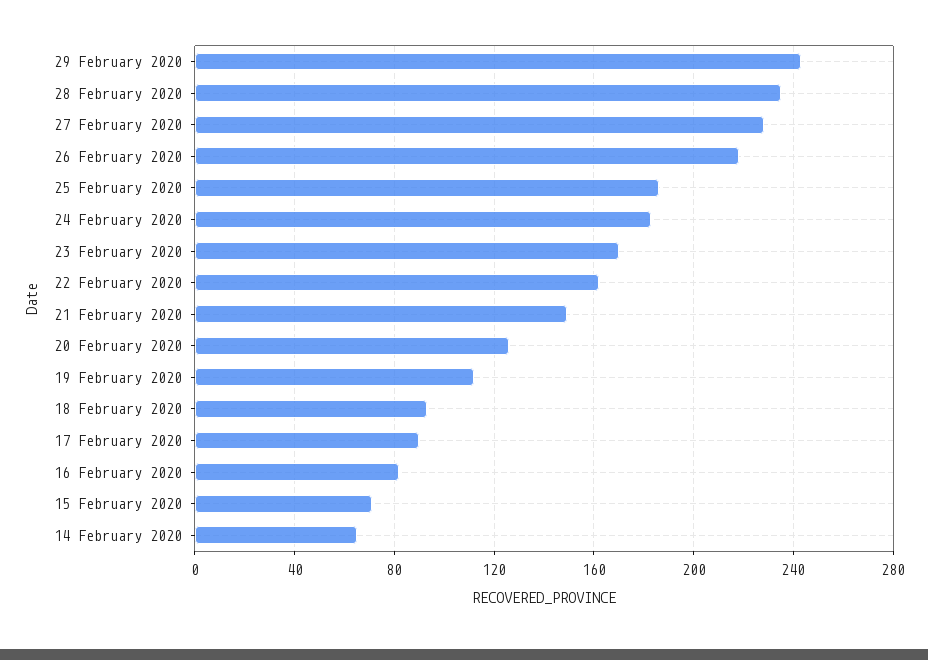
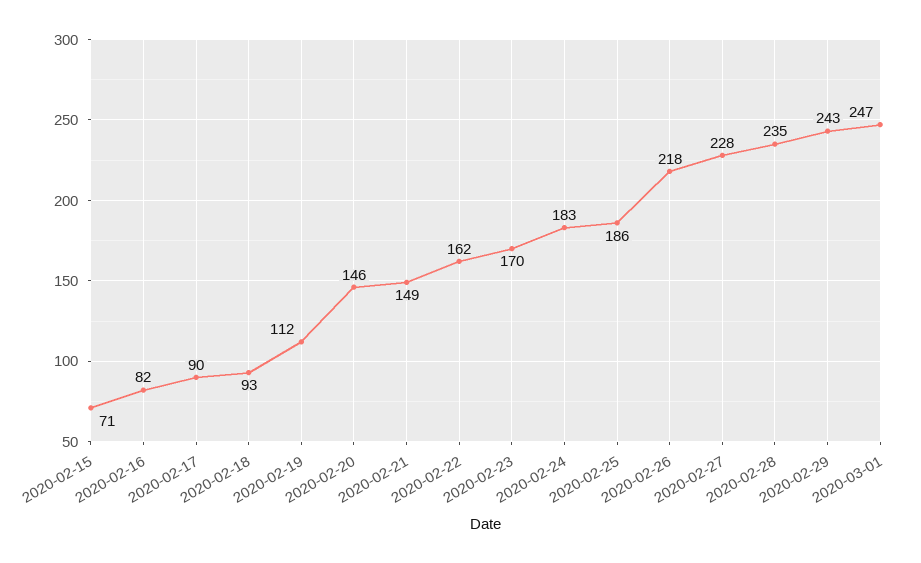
20 February 2020: 125 -> 146
14 February 2020: 65 -> none
2020-03-01: none -> 247

